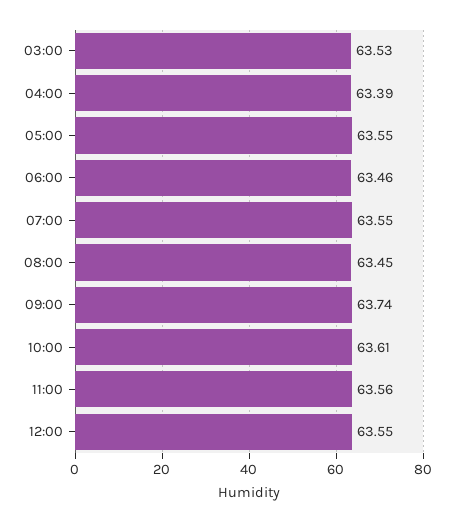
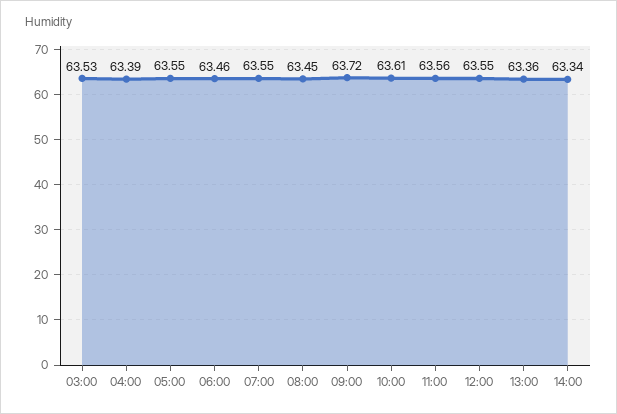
09:00: 63.74 -> 63.72
13:00: none -> 63.36
14:00: none -> 63.34

